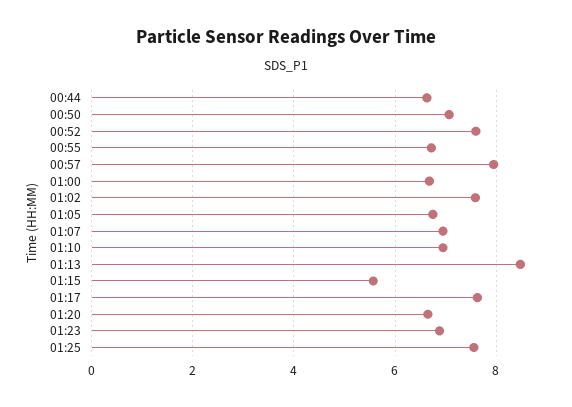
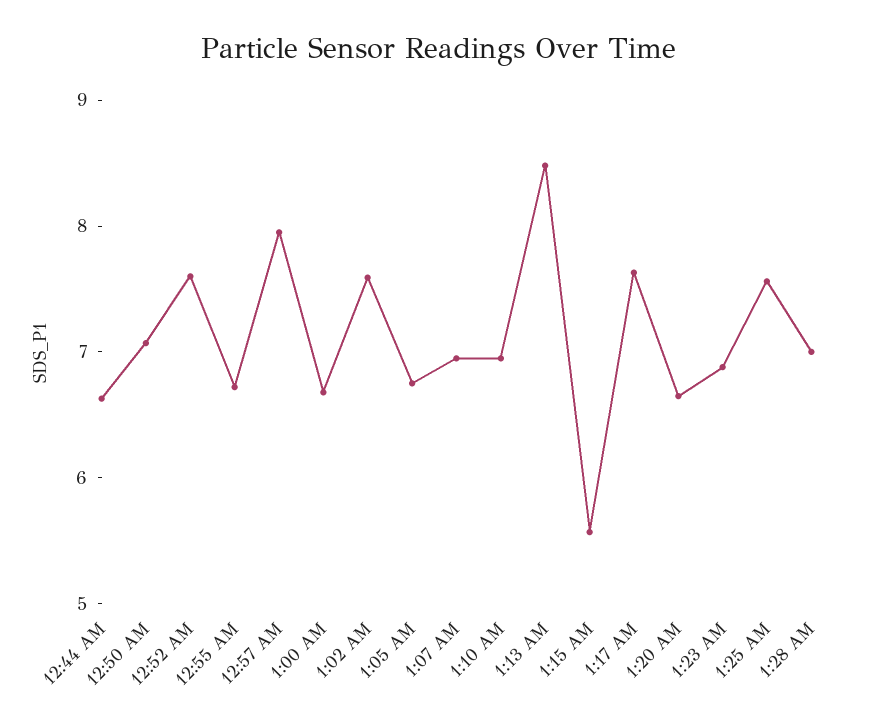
1:28 AM: none -> 7

